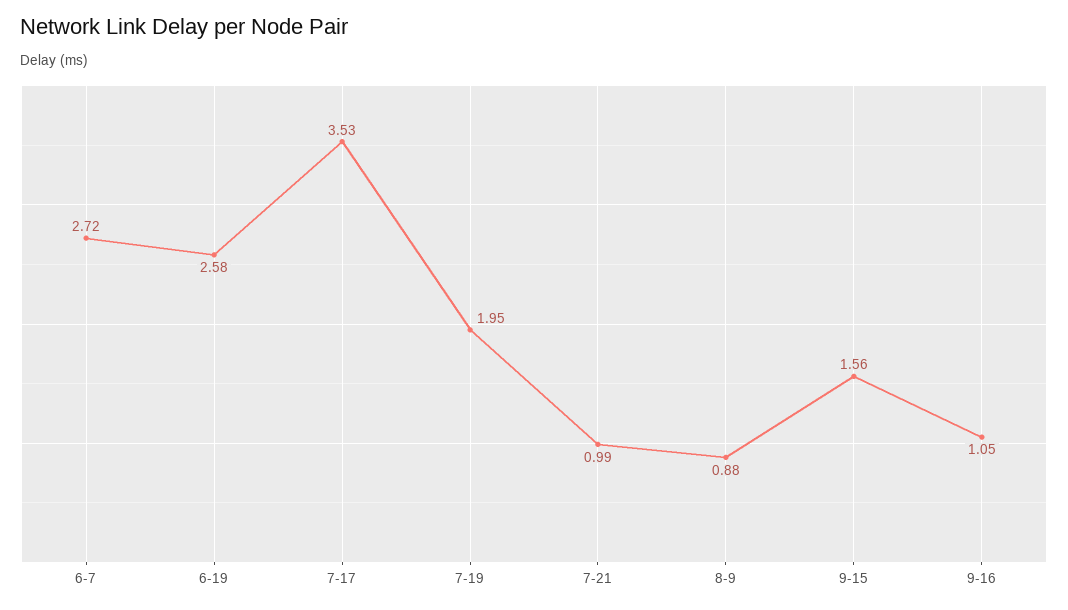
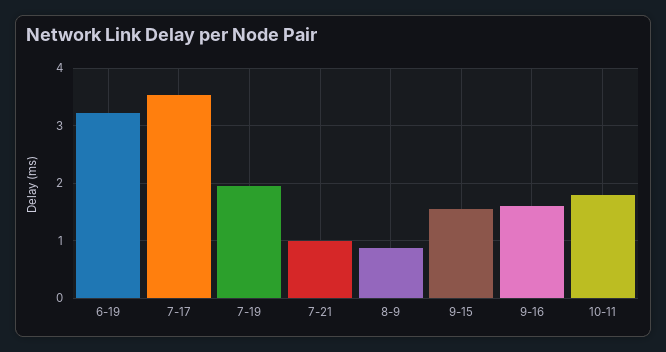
6-7: 2.72 -> none
6-19: 2.58 -> 3.2
9-16: 1.05 -> 1.6
10-11: none -> 1.8

